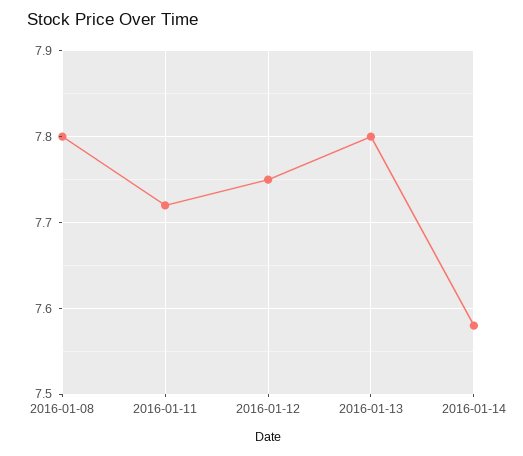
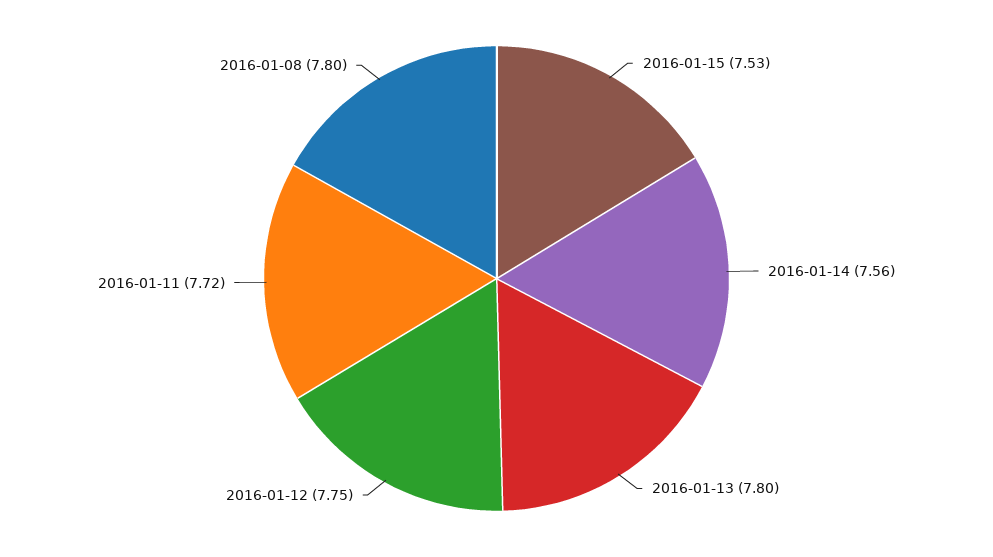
2016-01-14: 7.58 -> 7.56
2016-01-15: none -> 7.53

